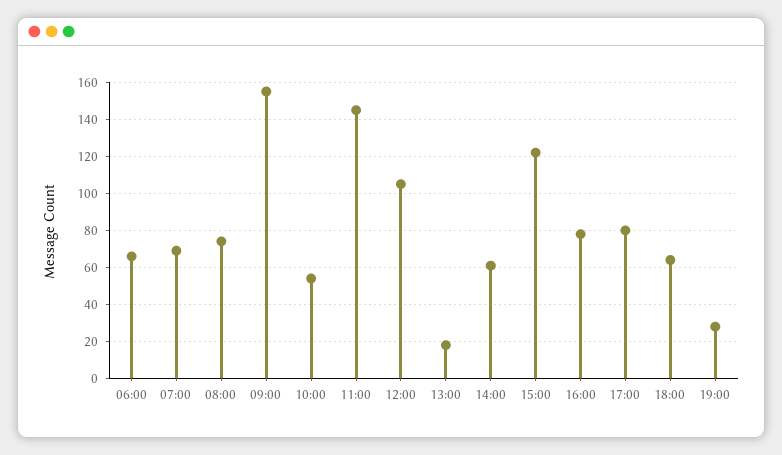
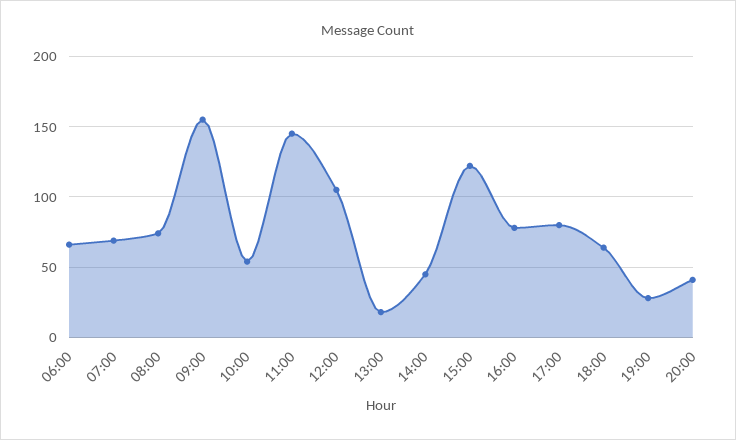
14:00: 60 -> 45
20:00: none -> 40

